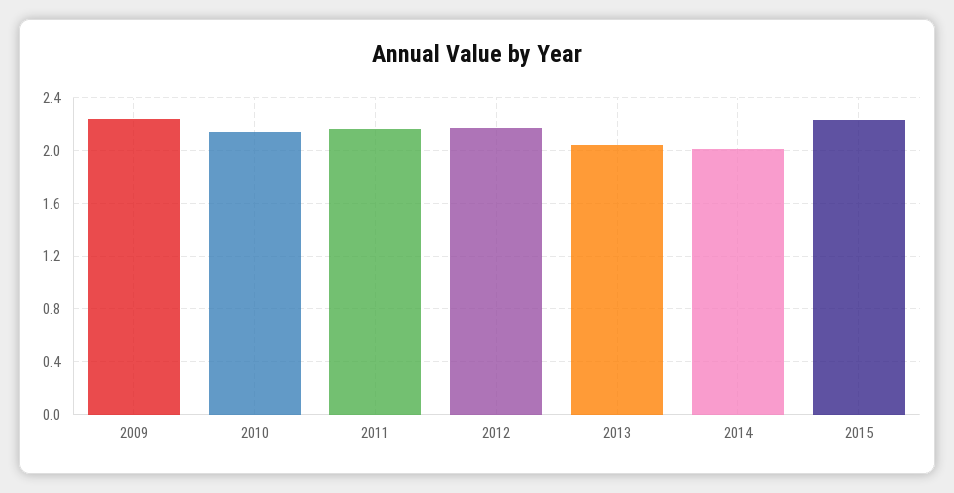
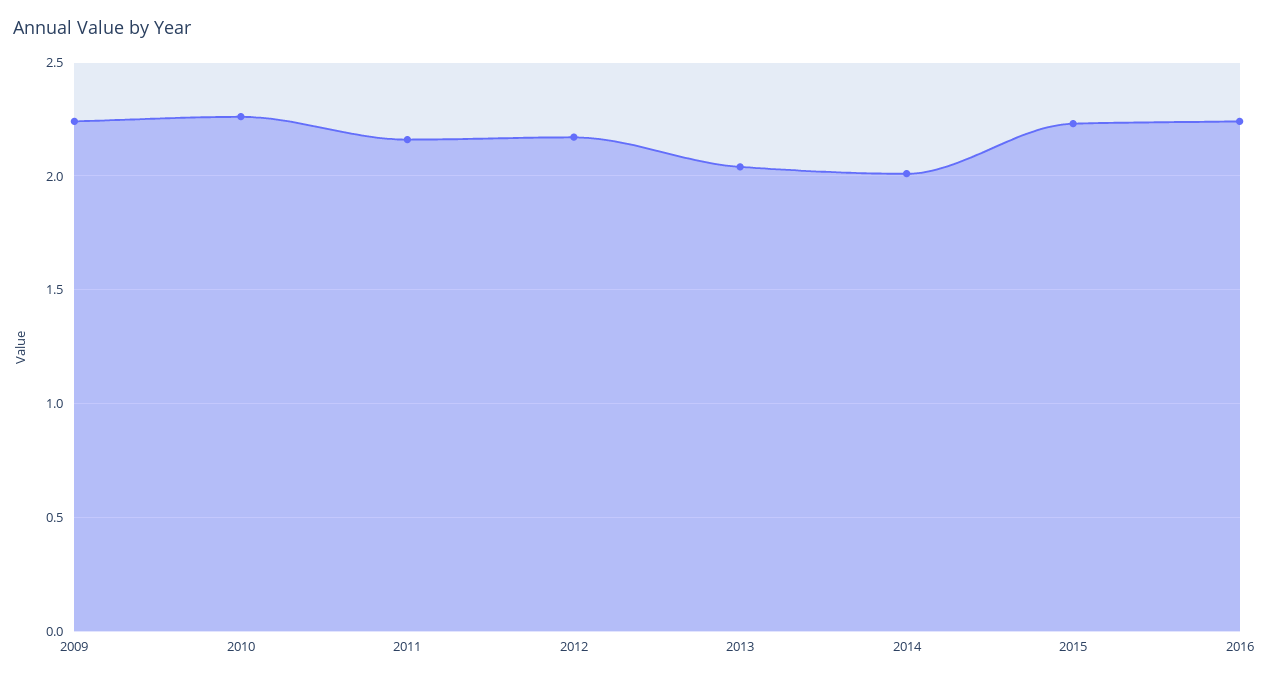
2010: 2.15 -> 2.25
2016: none -> 2.25

